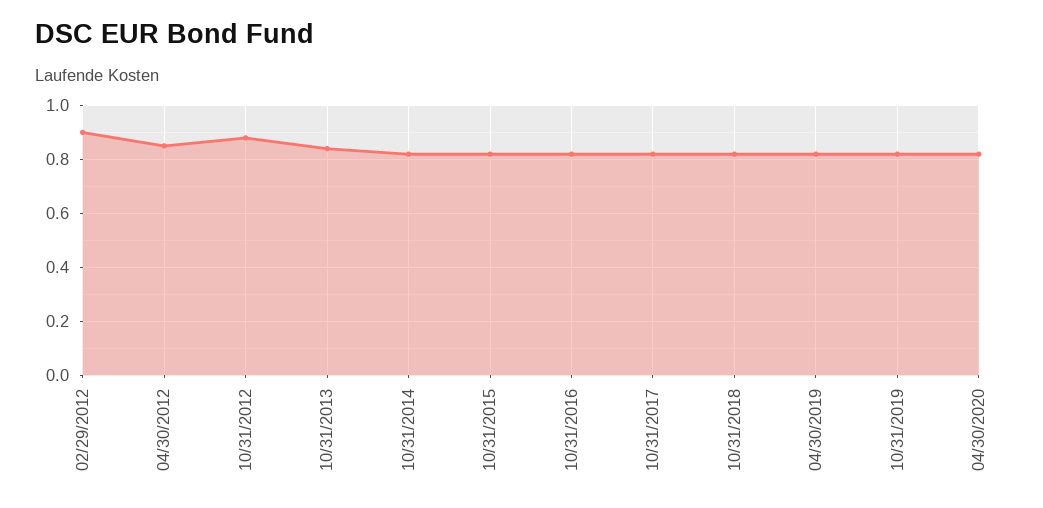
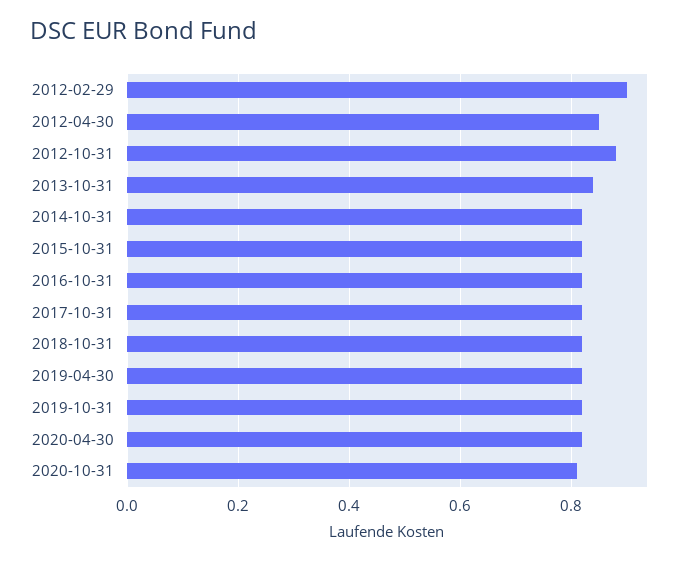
2020-10-31: none -> 0.8

